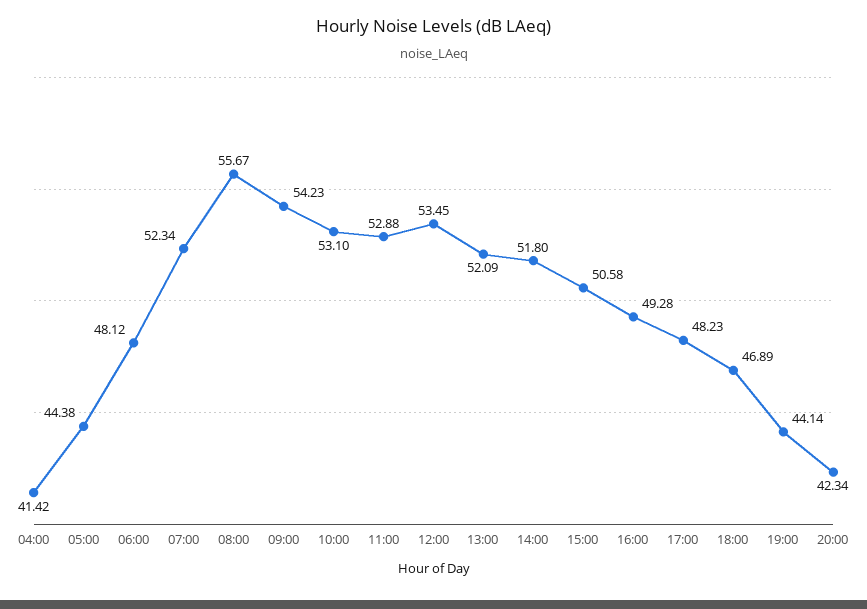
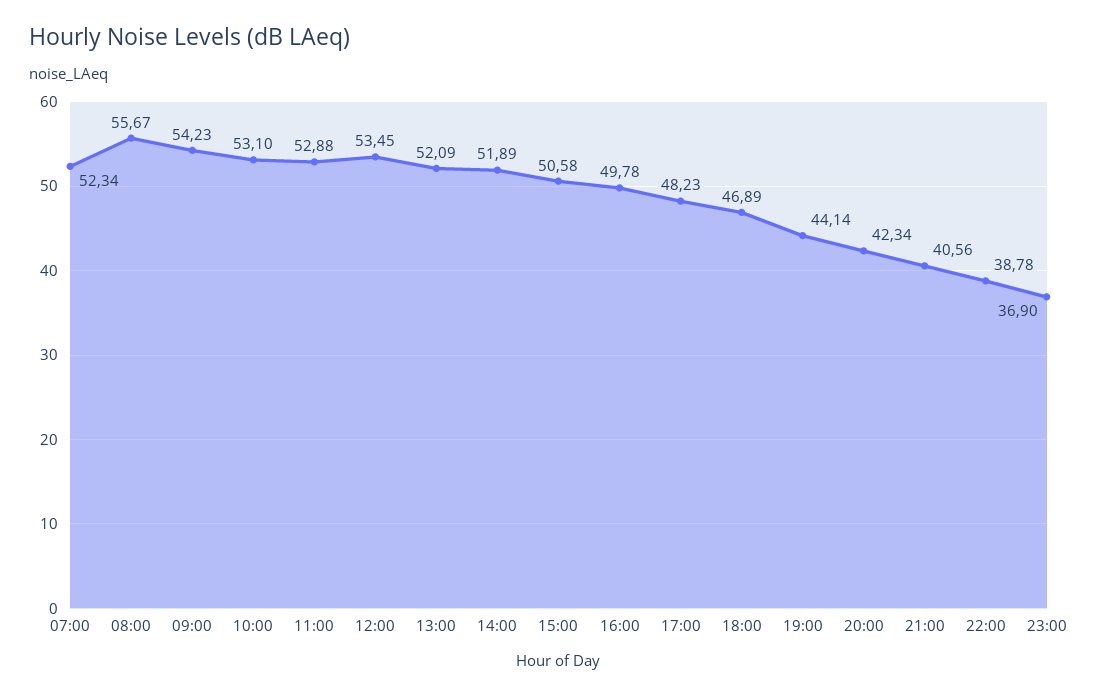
04:00: 41.42 -> none
05:00: 44.38 -> none
06:00: 48.12 -> none
14:00: 51.8 -> 51.89
16:00: 49.28 -> 49.78
21:00: none -> 40.56
22:00: none -> 38.78
23:00: none -> 36.9

